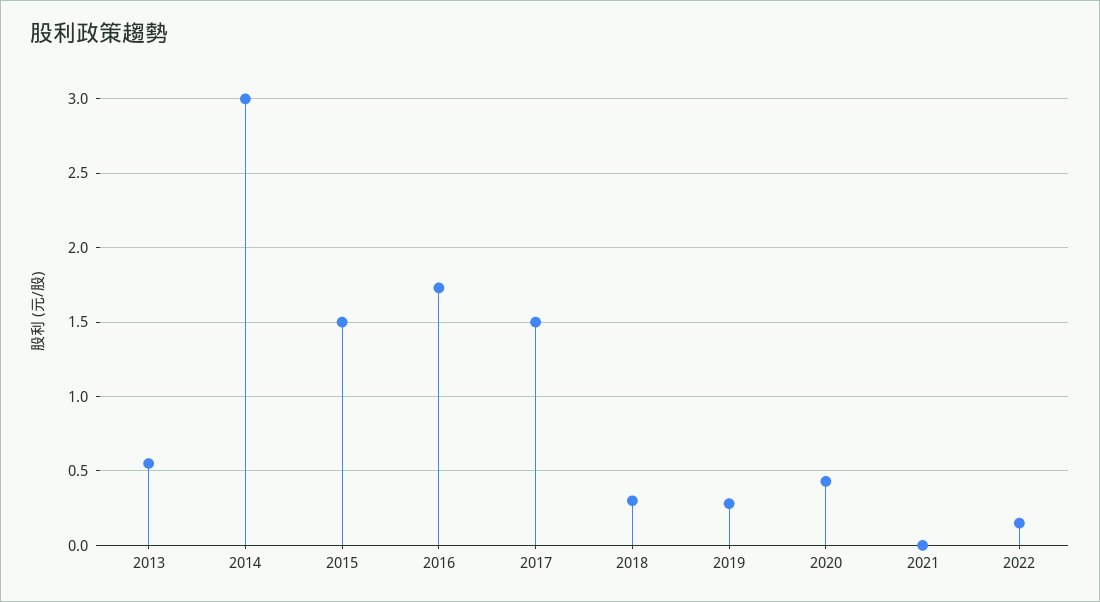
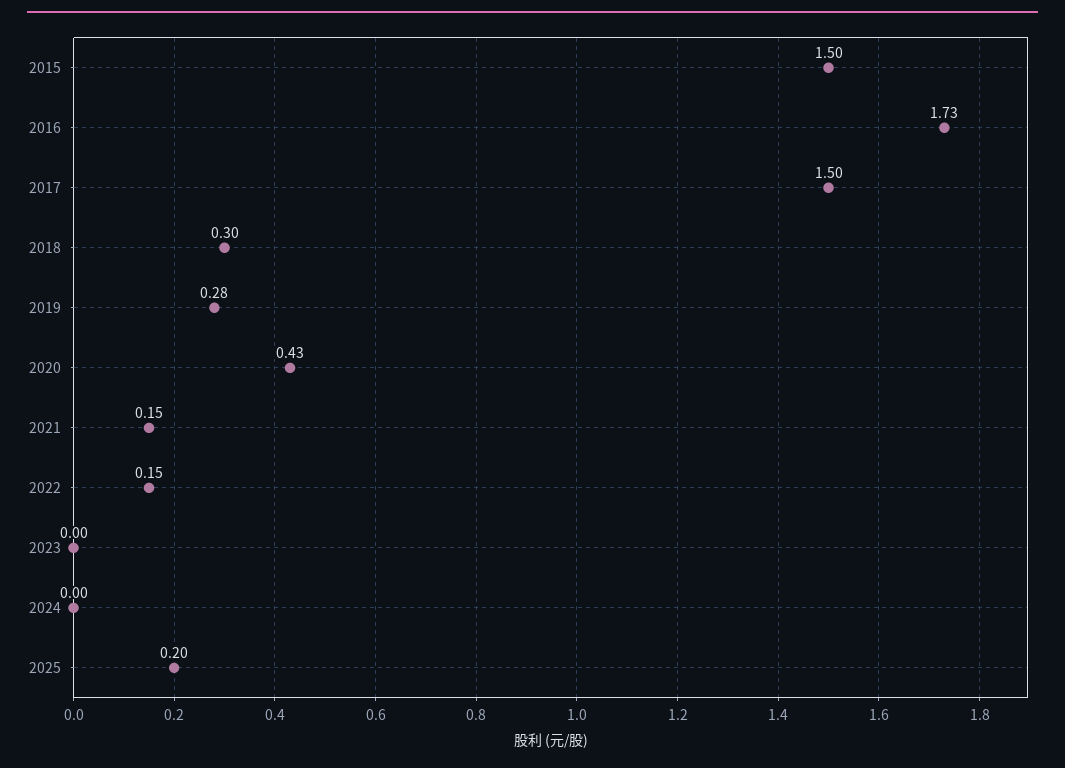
2013: 0.55 -> none
2014: 3 -> none
2021: 0 -> 0.15
2023: none -> 0
2024: none -> 0
2025: none -> 0.2

